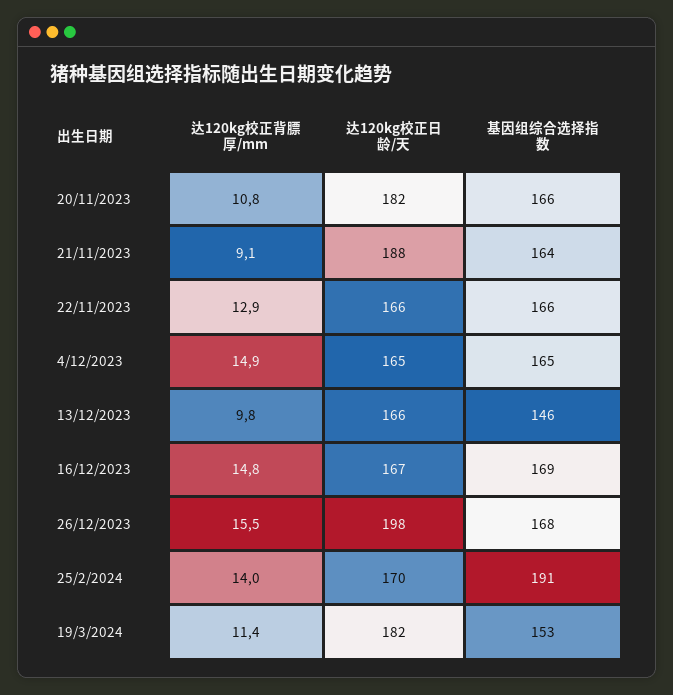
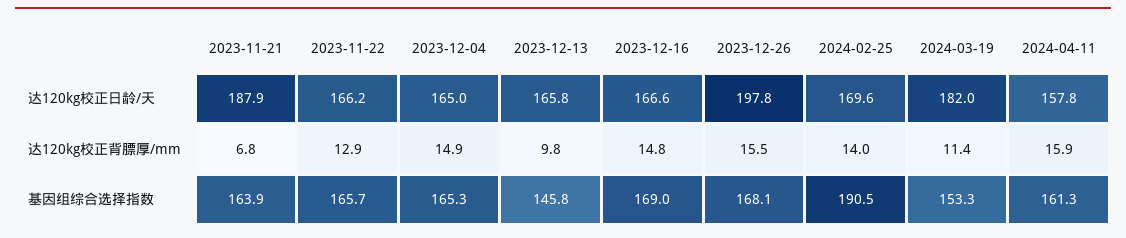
达120kg校正背膘厚/mm, 20/11/2023: 10.8 -> none
达120kg校正日龄/天, 20/11/2023: 182 -> none
基因组综合选择指数, 20/11/2023: 166 -> none
达120kg校正背膘厚/mm, 21/11/2023: 9.1 -> 6.8
达120kg校正日龄/天, 2024-04-11: none -> 157.8
达120kg校正背膘厚/mm, 2024-04-11: none -> 15.9
基因组综合选择指数, 2024-04-11: none -> 161.3

